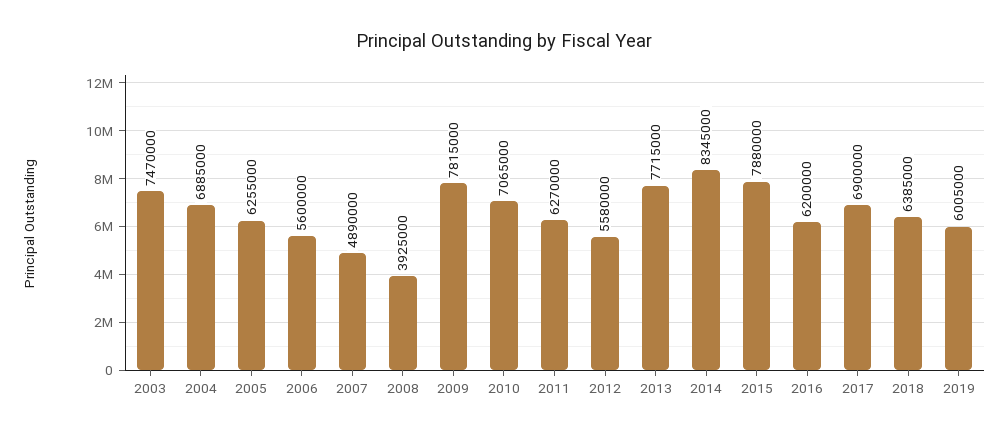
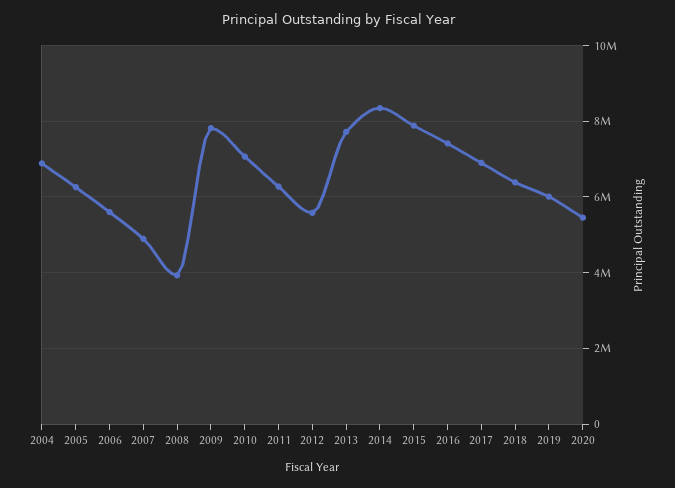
2003: 7470000 -> none
2016: 6200000 -> 7400000
2020: none -> 5400000

